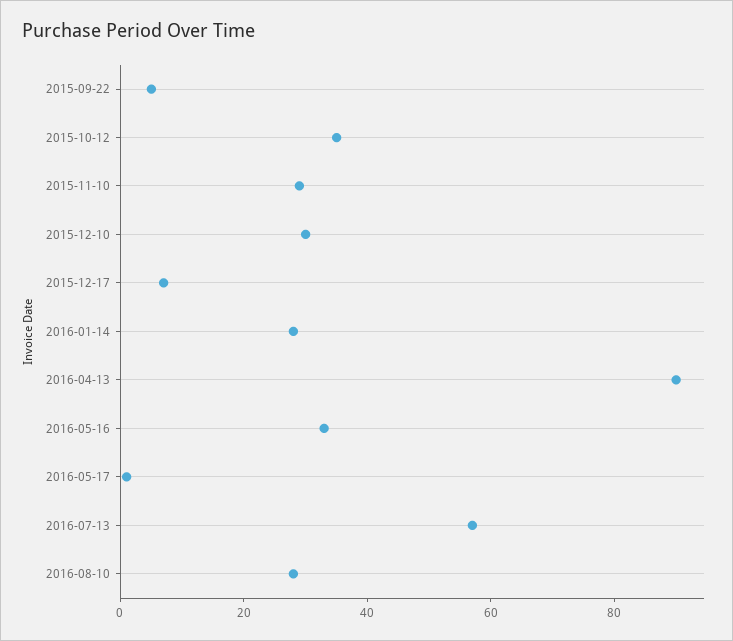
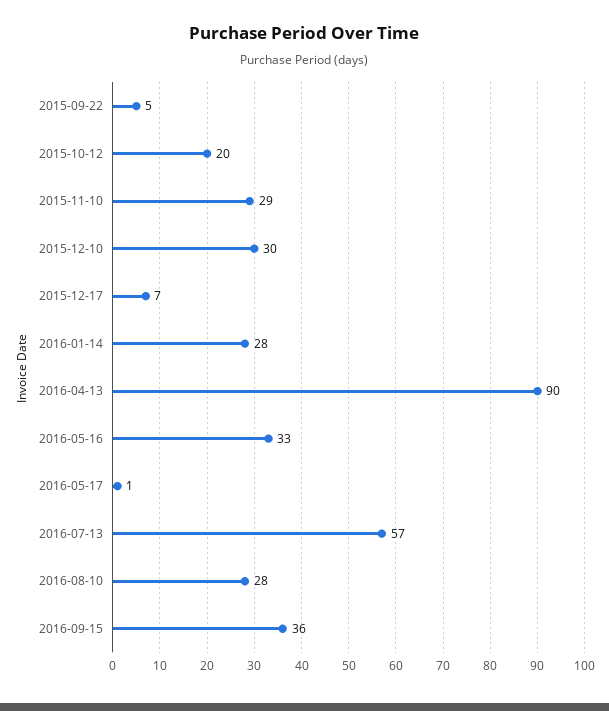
2015-10-12: 35 -> 20
2016-09-15: none -> 36

